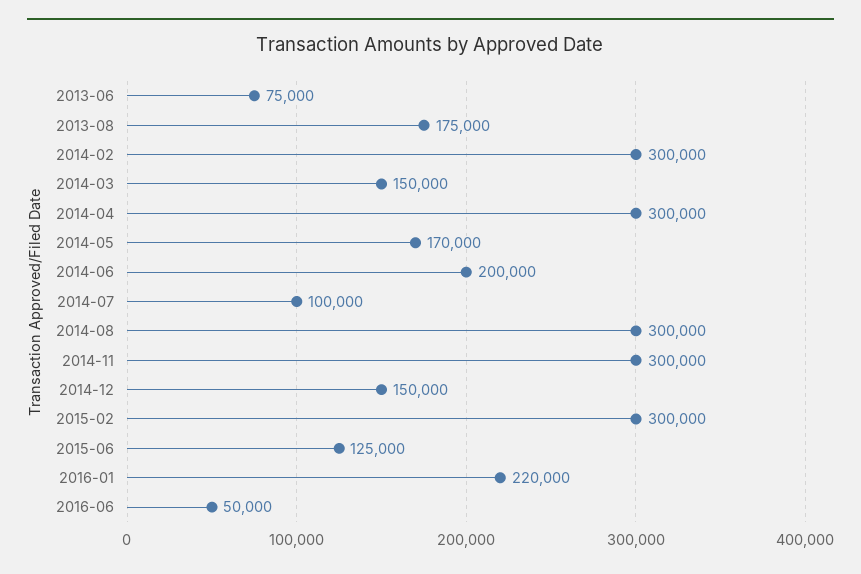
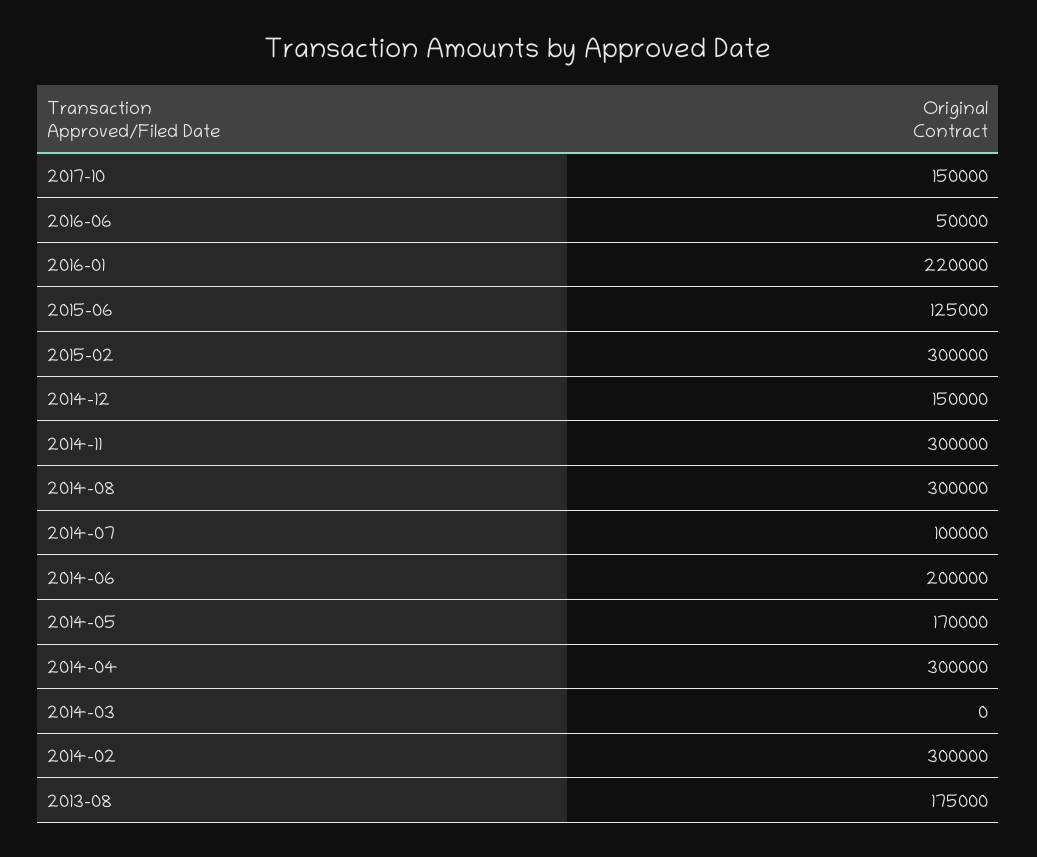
2013-06: 75000 -> none
2014-03: 150000 -> 0
2017-10: none -> 150000

